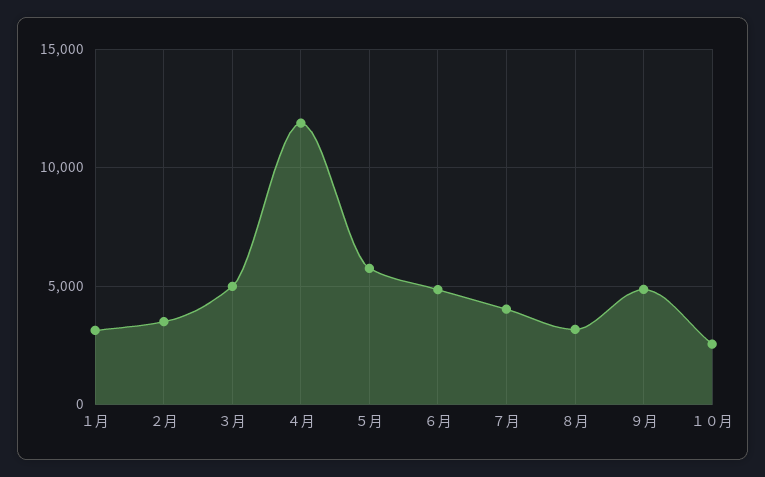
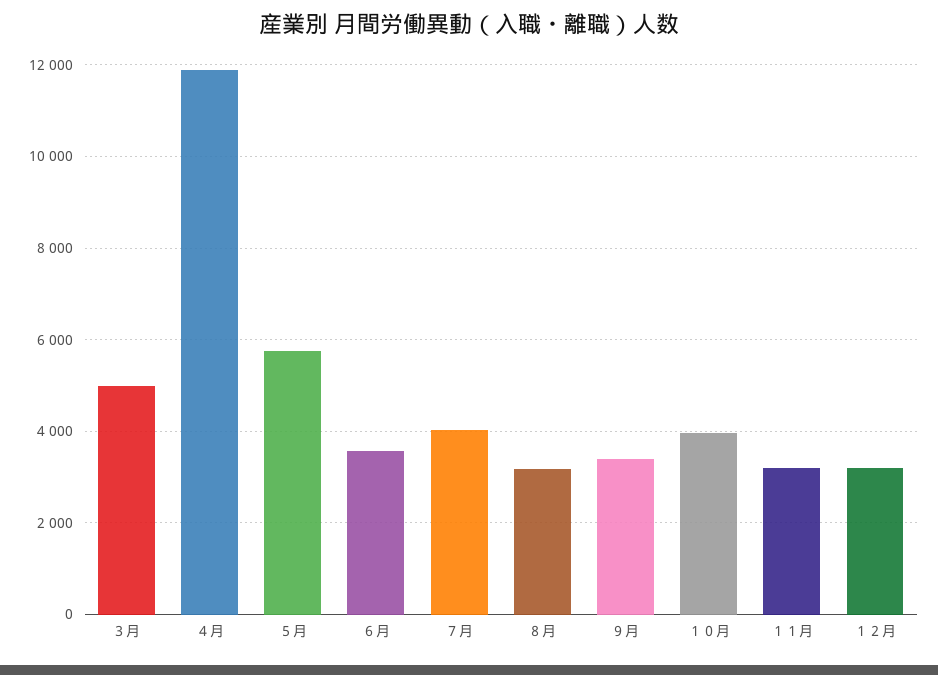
１月: 3000 -> none
２月: 3500 -> none
６月: 5000 -> 3600
９月: 5000 -> 3400
１０月: 2500 -> 4000
１１月: none -> 3200
１２月: none -> 3200

